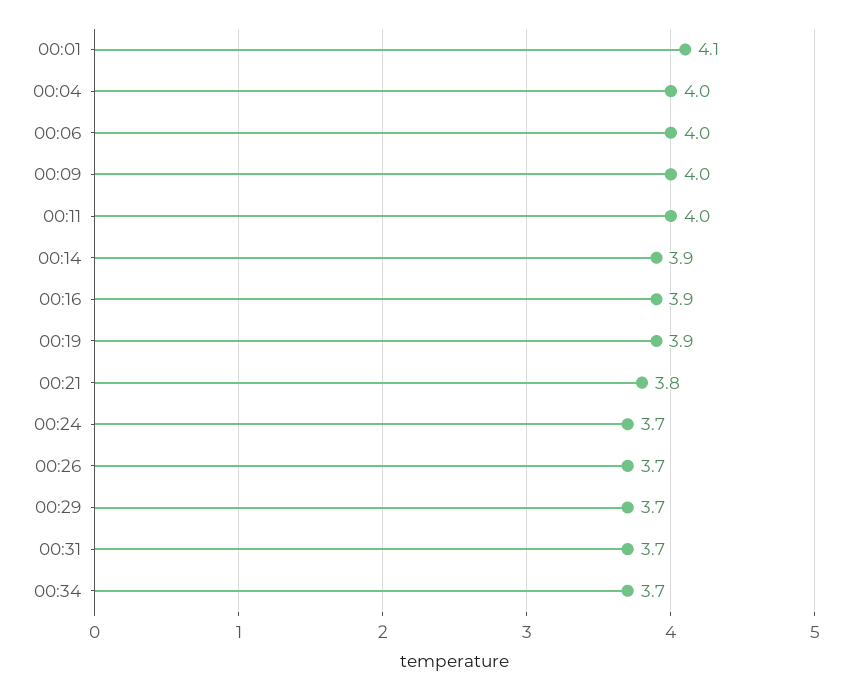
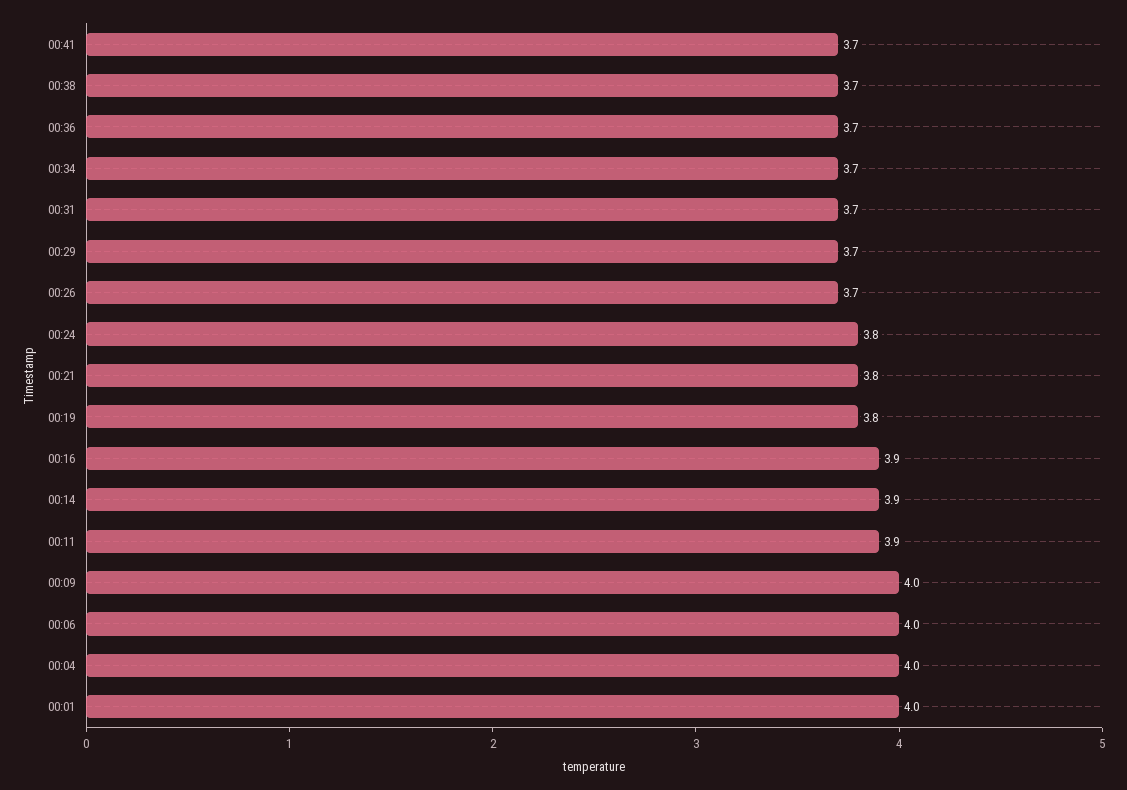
00:01: 4.1 -> 4
00:11: 4 -> 3.9
00:19: 3.9 -> 3.8
00:24: 3.7 -> 3.8
00:41: none -> 3.7
00:38: none -> 3.7
00:36: none -> 3.7

